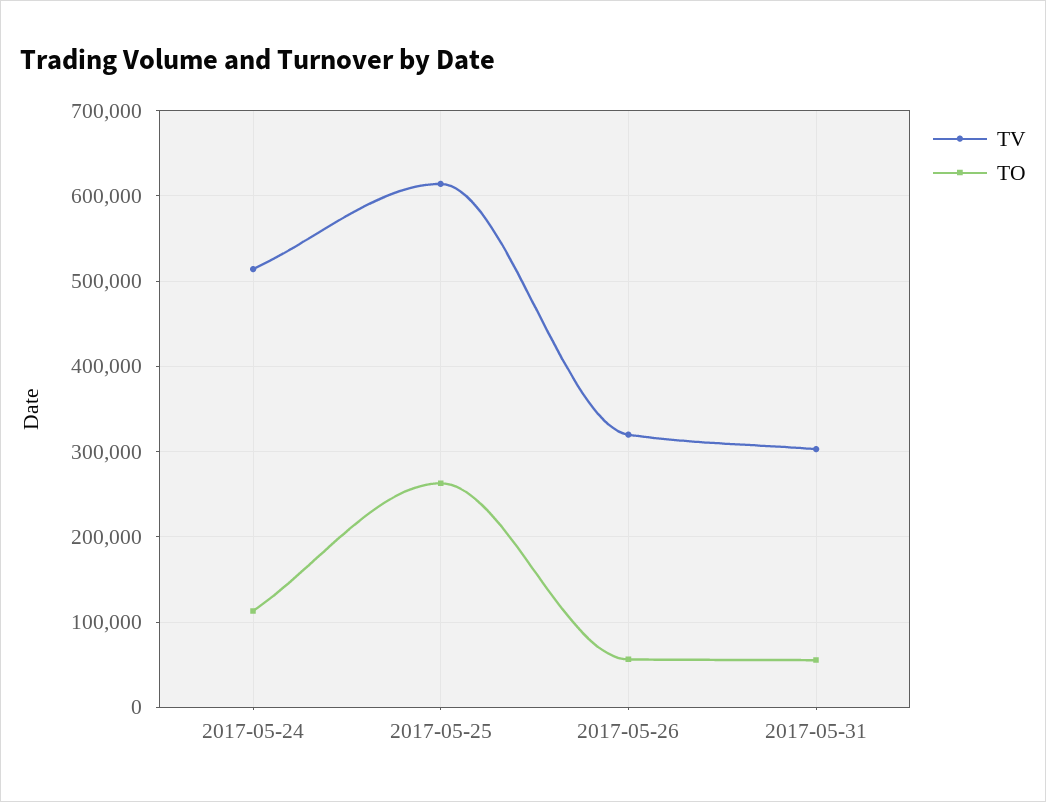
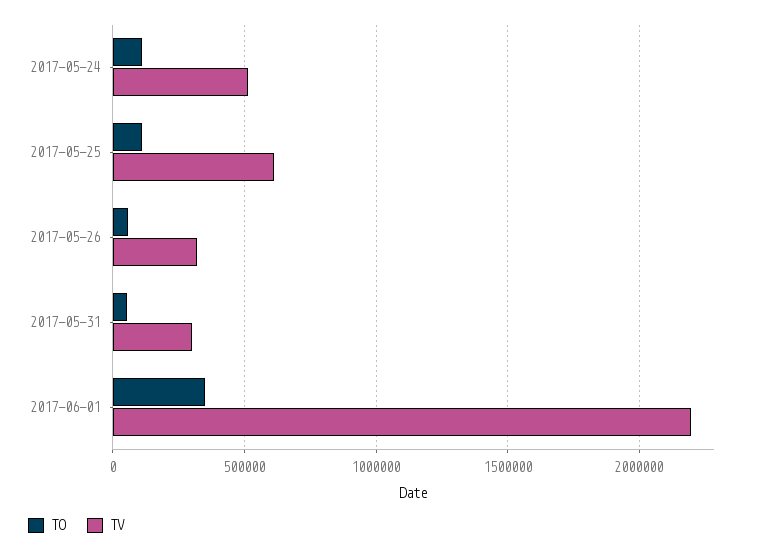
TO, 2017-05-25: 260000 -> 100000
TO, 2017-06-01: none -> 350000
TV, 2017-06-01: none -> 2200000

